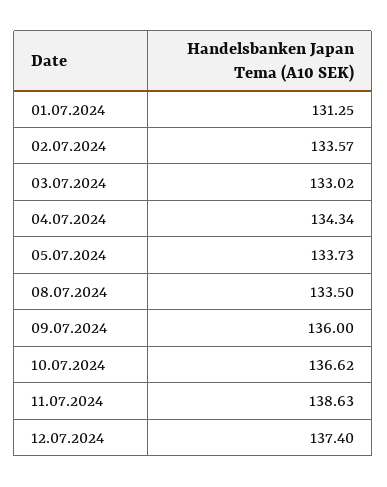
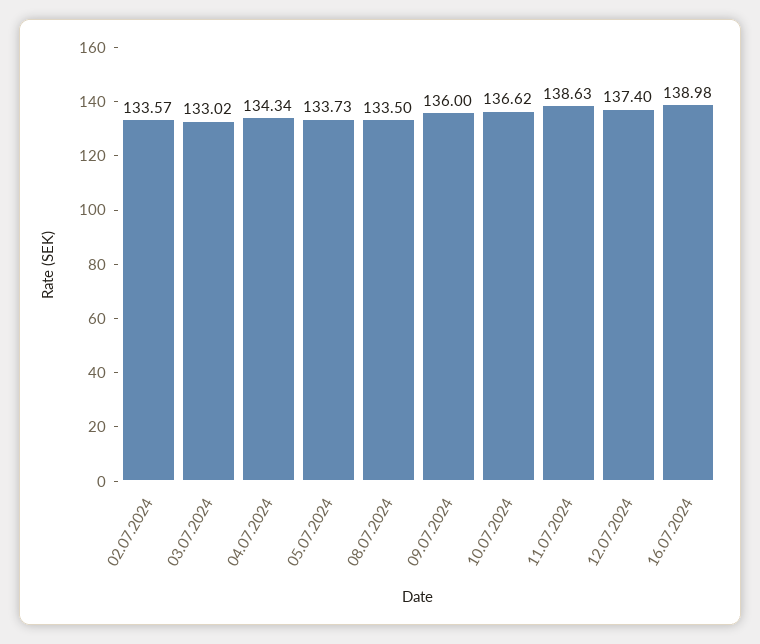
01.07.2024: 131.25 -> none
16.07.2024: none -> 138.98

